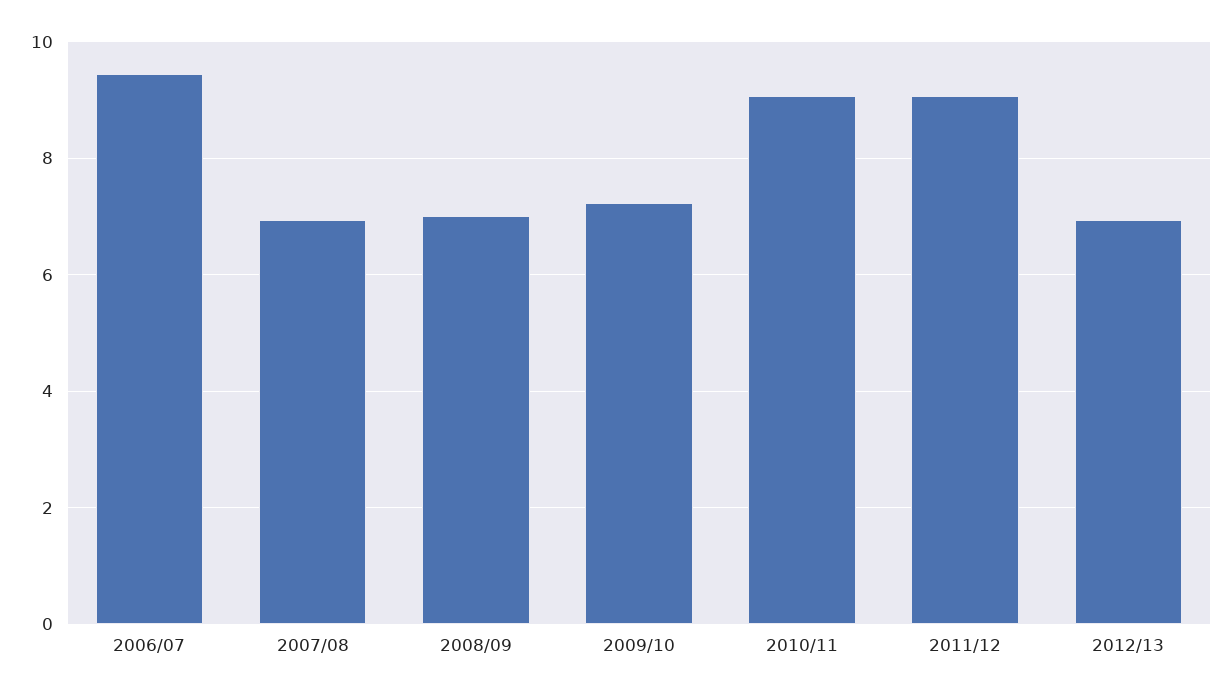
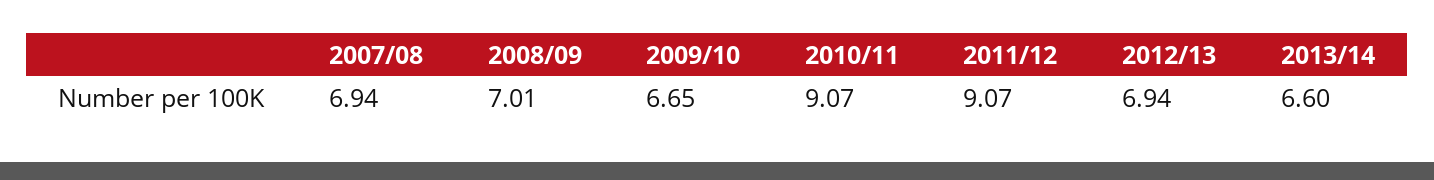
2006/07: 9.4 -> none
2009/10: 7.2 -> 6.65
2013/14: none -> 6.6

